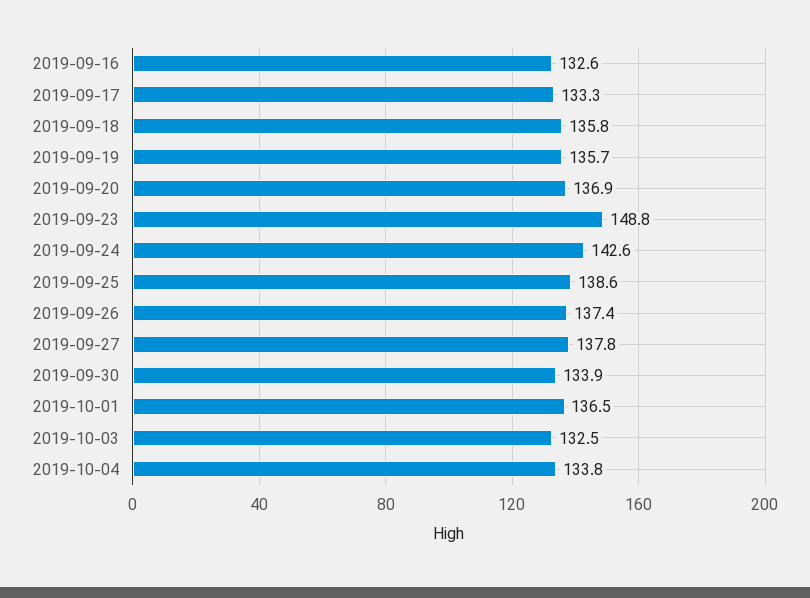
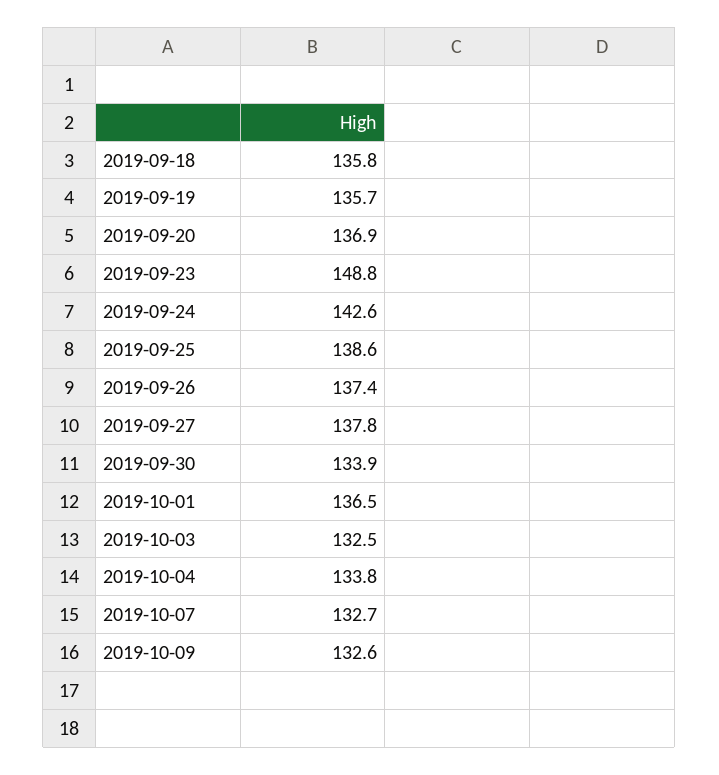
2019-09-16: 132.6 -> none
2019-09-17: 133.3 -> none
2019-10-07: none -> 132.7
2019-10-09: none -> 132.6

